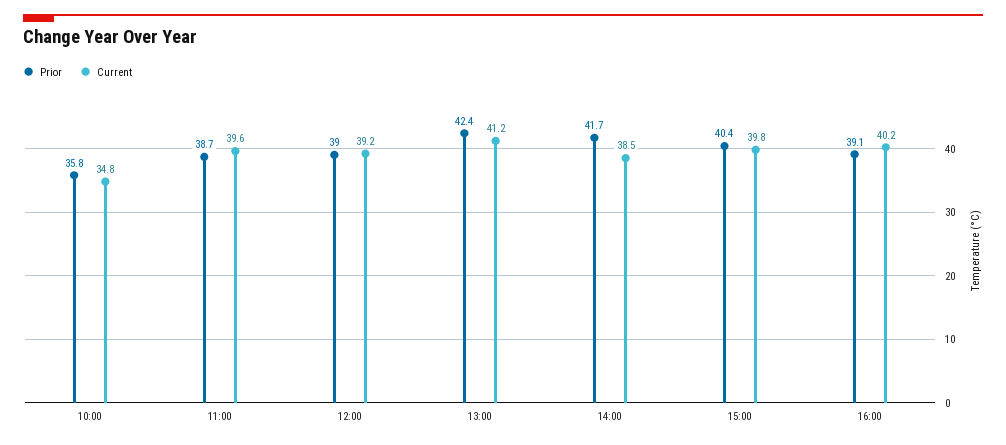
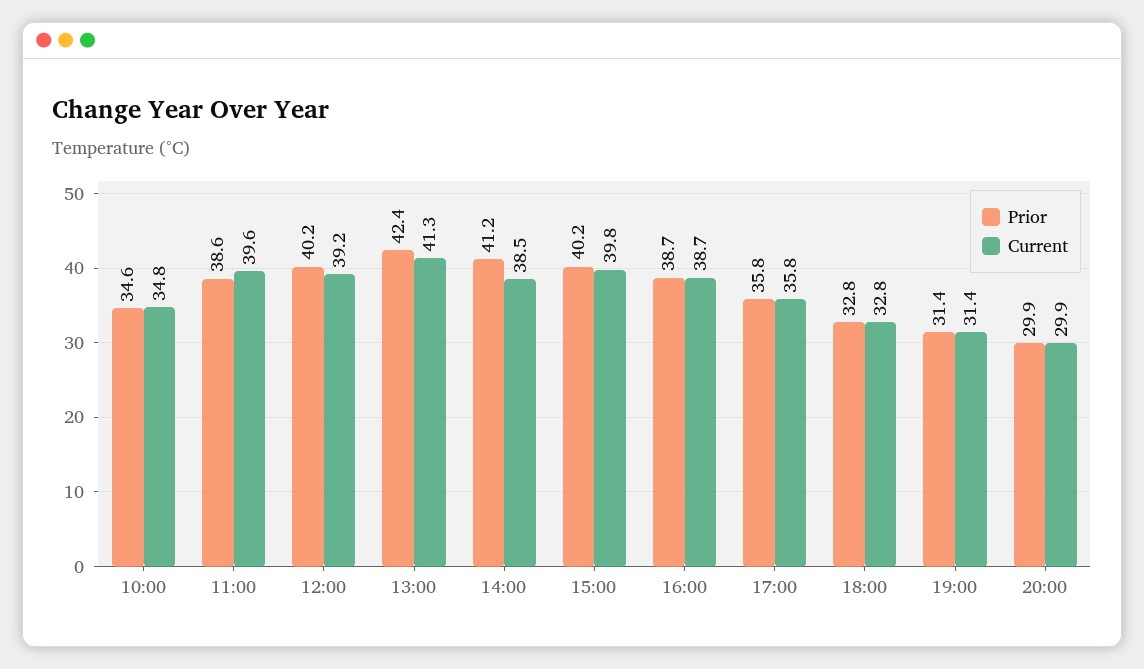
Prior, 10:00: 35.8 -> 34.6
Prior, 11:00: 38.7 -> 38.6
Prior, 12:00: 39 -> 40.2
Current, 13:00: 41.2 -> 41.3
Prior, 14:00: 41.7 -> 41.2
Prior, 15:00: 40.4 -> 40.2
Prior, 16:00: 39.1 -> 38.7
Current, 16:00: 40.2 -> 38.7
Prior, 17:00: none -> 35.8
Current, 17:00: none -> 35.8
Prior, 18:00: none -> 32.8
Current, 18:00: none -> 32.8
Prior, 19:00: none -> 31.4
Current, 19:00: none -> 31.4
Prior, 20:00: none -> 29.9
Current, 20:00: none -> 29.9

